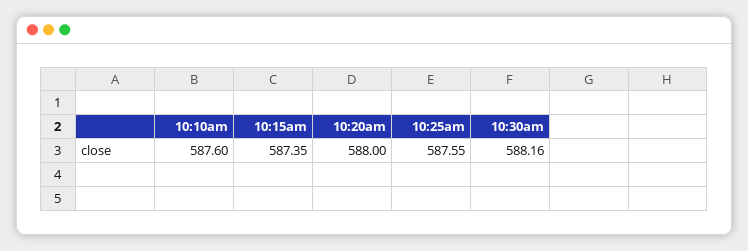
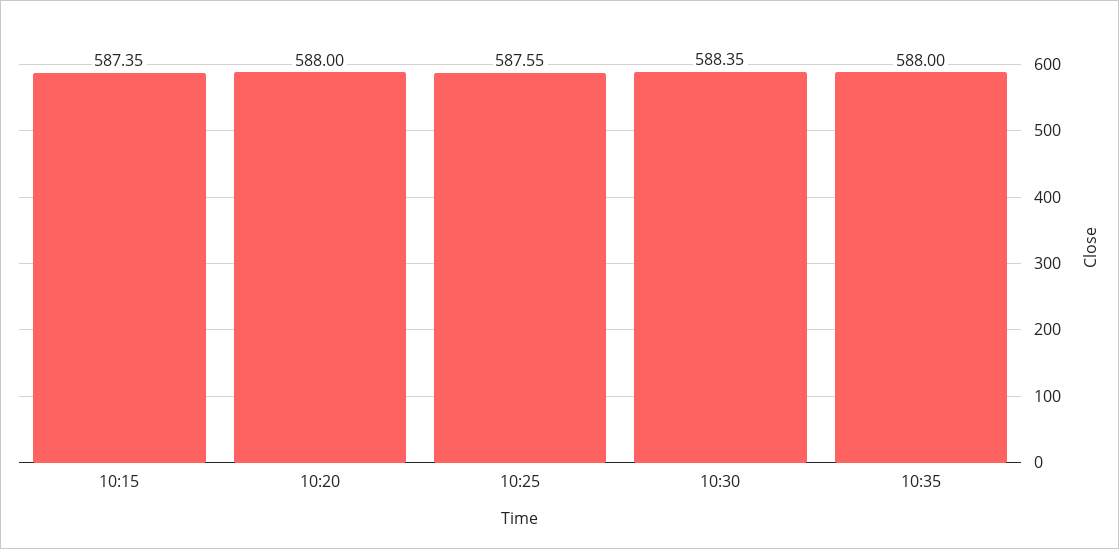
10:10am: 587.6 -> none
10:30am: 588.16 -> 588.35
10:35: none -> 588

